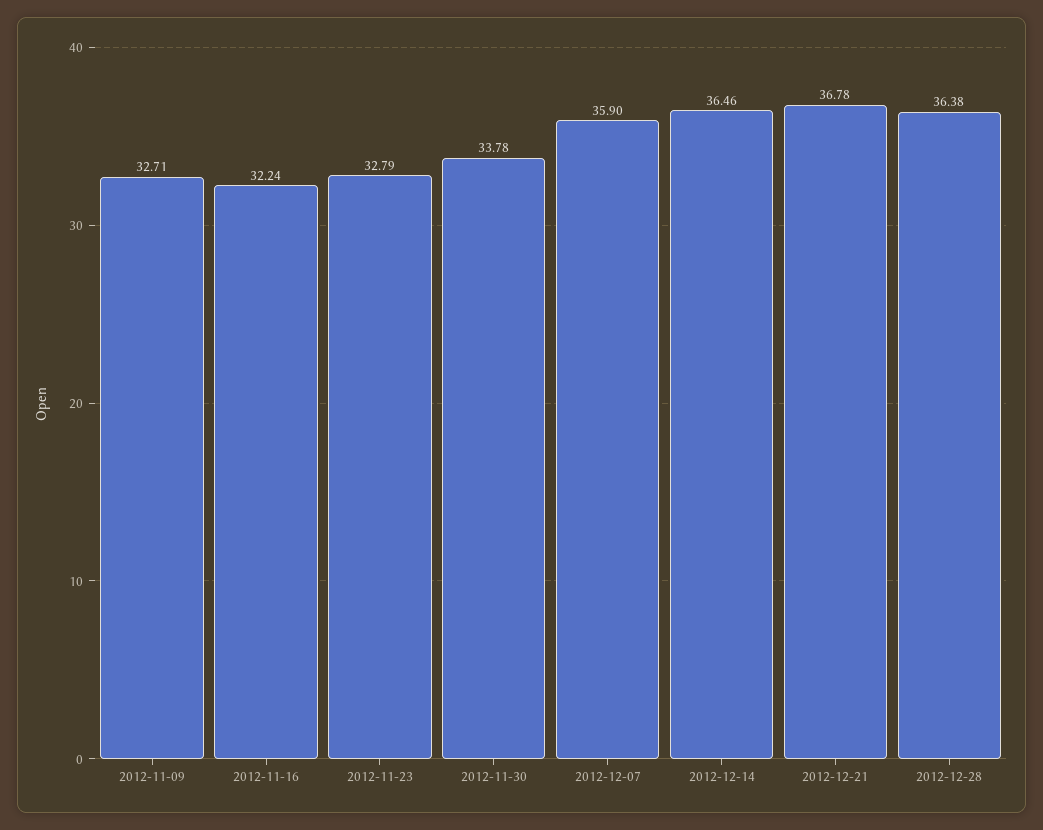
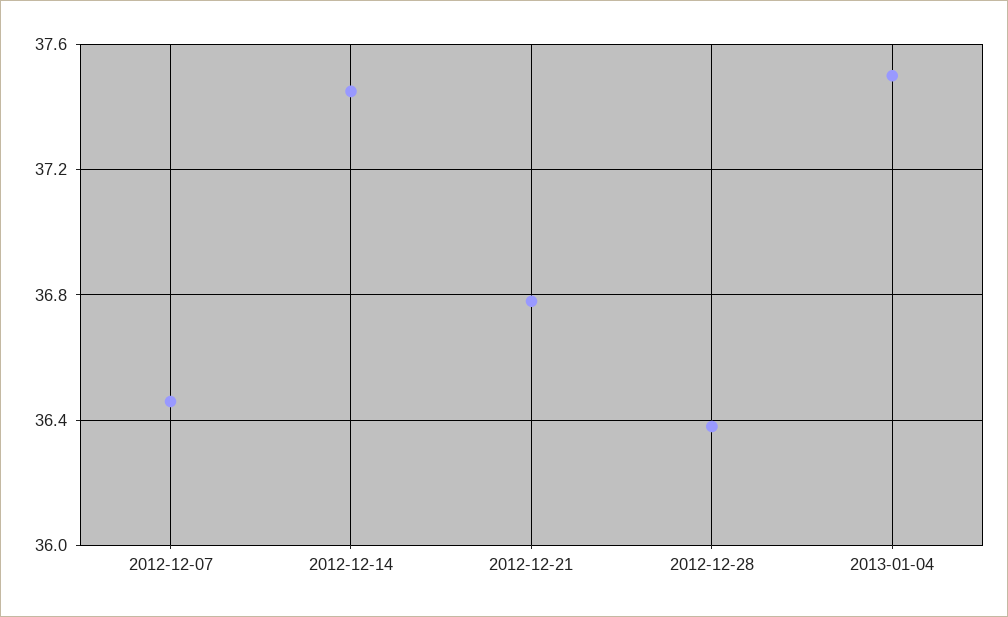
2012-11-09: 32.71 -> none
2012-11-16: 32.24 -> none
2012-11-23: 32.79 -> none
2012-11-30: 33.78 -> none
2012-12-07: 35.9 -> 36.45
2012-12-14: 36.46 -> 37.45
2013-01-04: none -> 37.5

